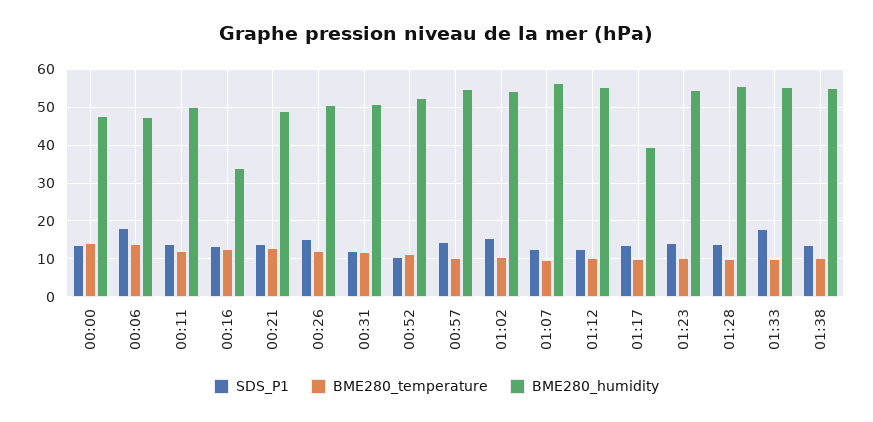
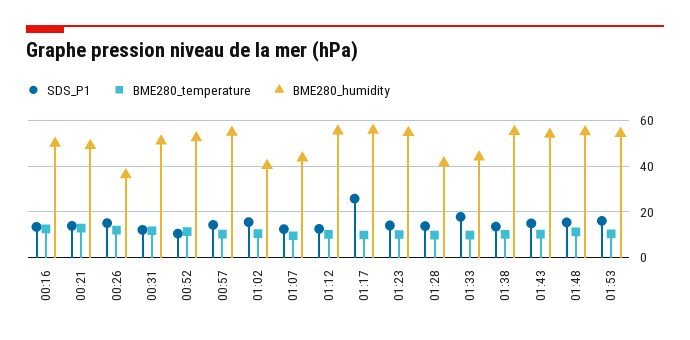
SDS_P1, 00:00: 14 -> none
BME280_temperature, 00:00: 14 -> none
BME280_humidity, 00:00: 48 -> none
SDS_P1, 00:06: 18 -> none
BME280_temperature, 00:06: 14 -> none
BME280_humidity, 00:06: 48 -> none
SDS_P1, 00:11: 14 -> none
BME280_temperature, 00:11: 12 -> none
BME280_humidity, 00:11: 50 -> none
BME280_humidity, 00:16: 34 -> 50
BME280_humidity, 00:26: 50 -> 35
BME280_humidity, 01:02: 54 -> 40
BME280_humidity, 01:07: 56 -> 45
SDS_P1, 01:17: 14 -> 25
BME280_humidity, 01:17: 40 -> 55
BME280_humidity, 01:28: 56 -> 40
BME280_humidity, 01:33: 56 -> 45
SDS_P1, 01:43: none -> 15
BME280_temperature, 01:43: none -> 10
BME280_humidity, 01:43: none -> 55
SDS_P1, 01:48: none -> 15
BME280_temperature, 01:48: none -> 10
BME280_humidity, 01:48: none -> 55
SDS_P1, 01:53: none -> 15
BME280_temperature, 01:53: none -> 10
BME280_humidity, 01:53: none -> 55

